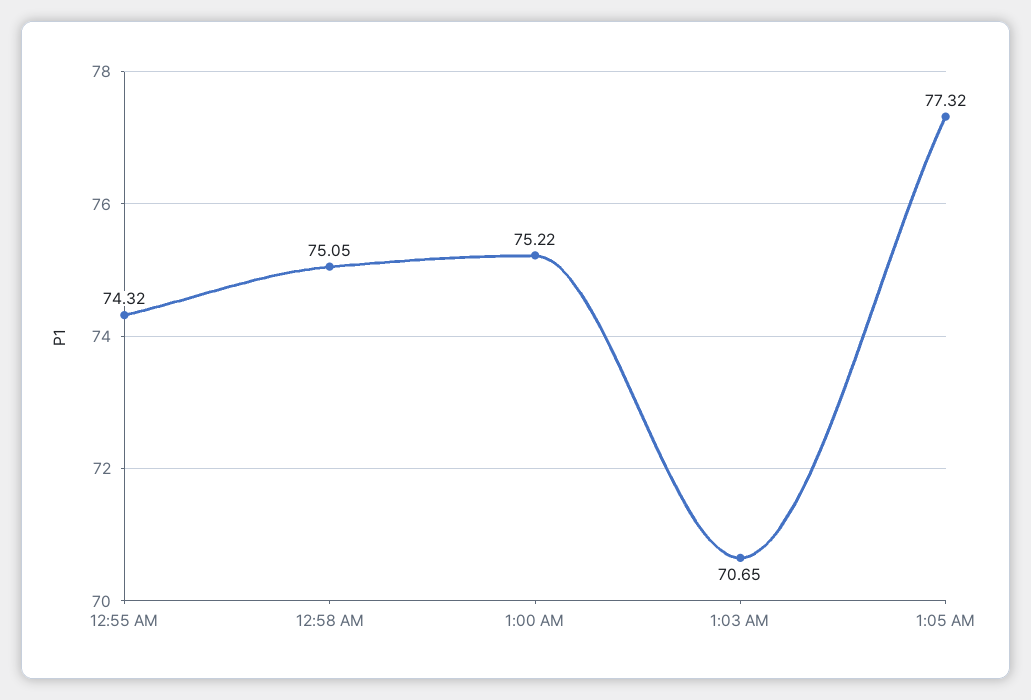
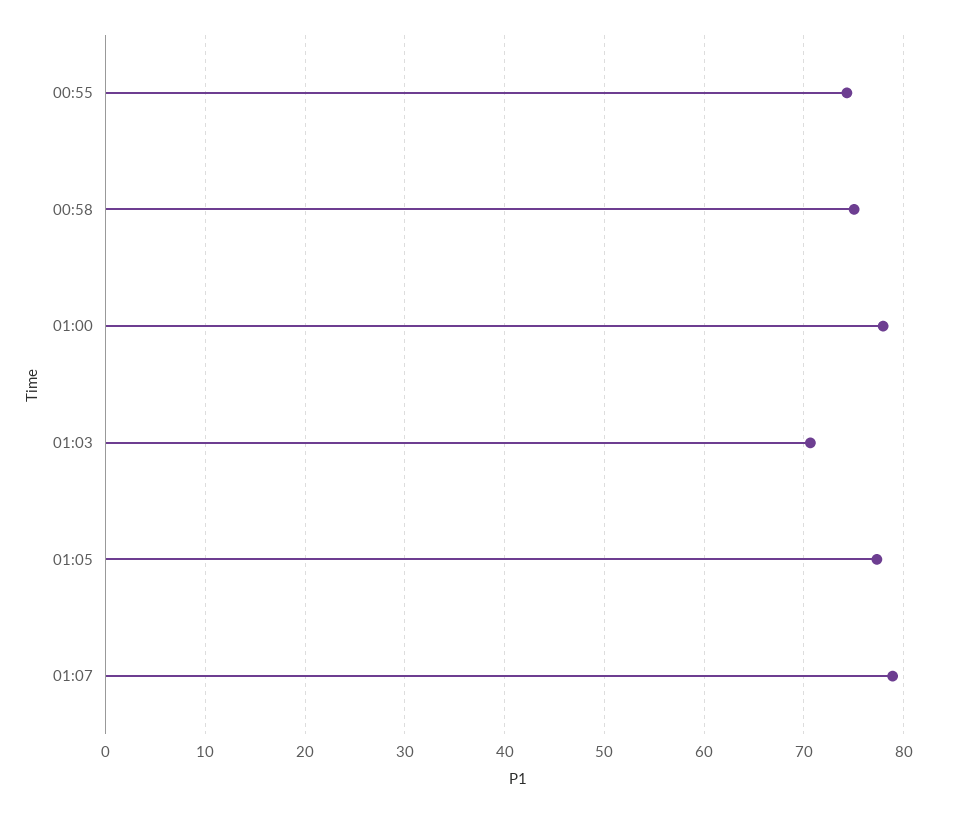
1:00 AM: 75.22 -> 78
01:07: none -> 79

